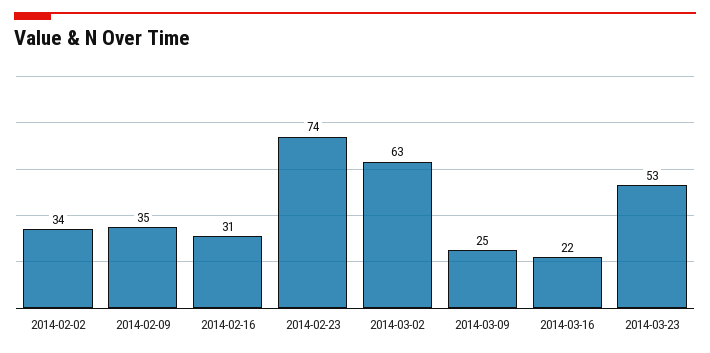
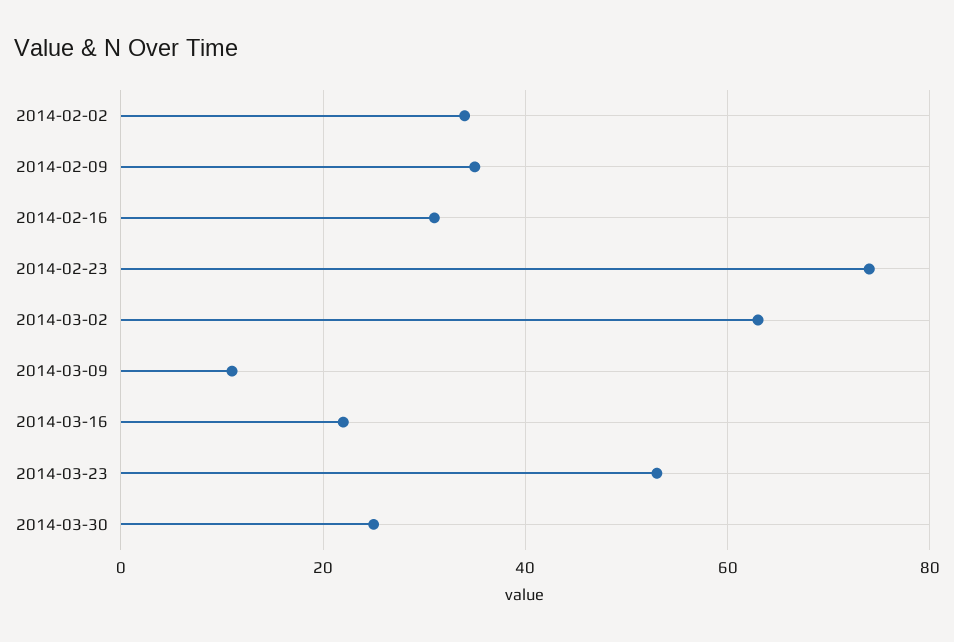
2014-03-09: 25 -> 10
2014-03-30: none -> 25

